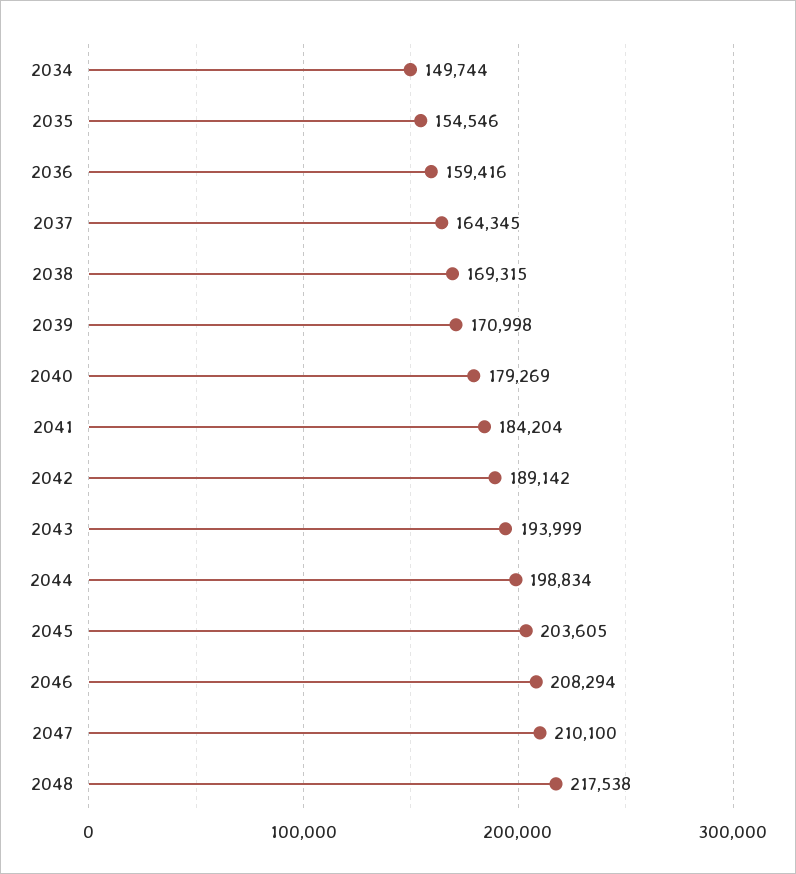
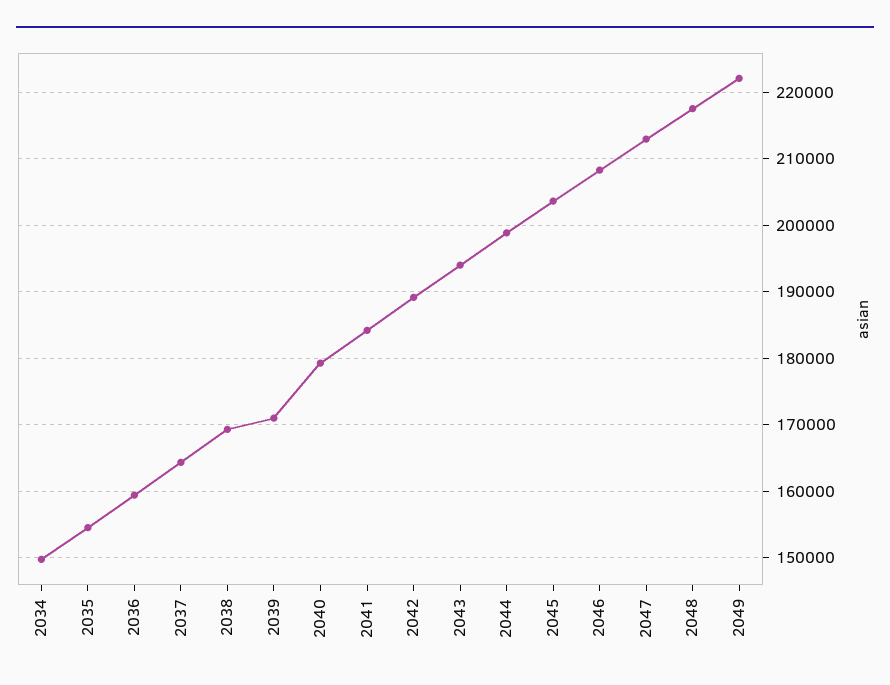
2047: 210100 -> 213000
2049: none -> 222000

